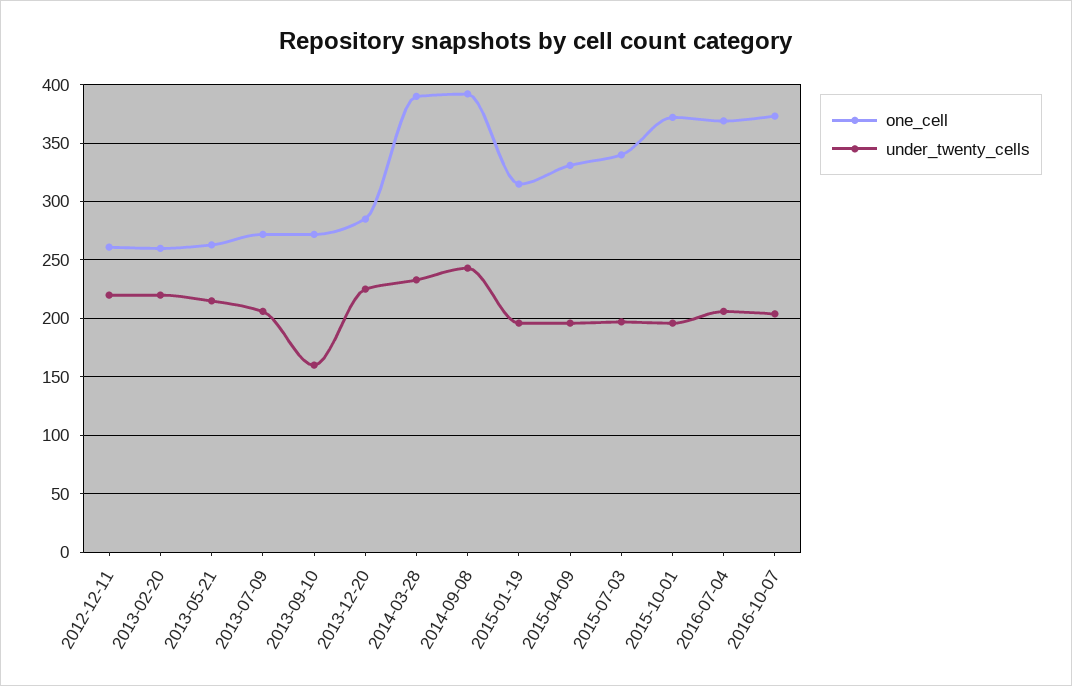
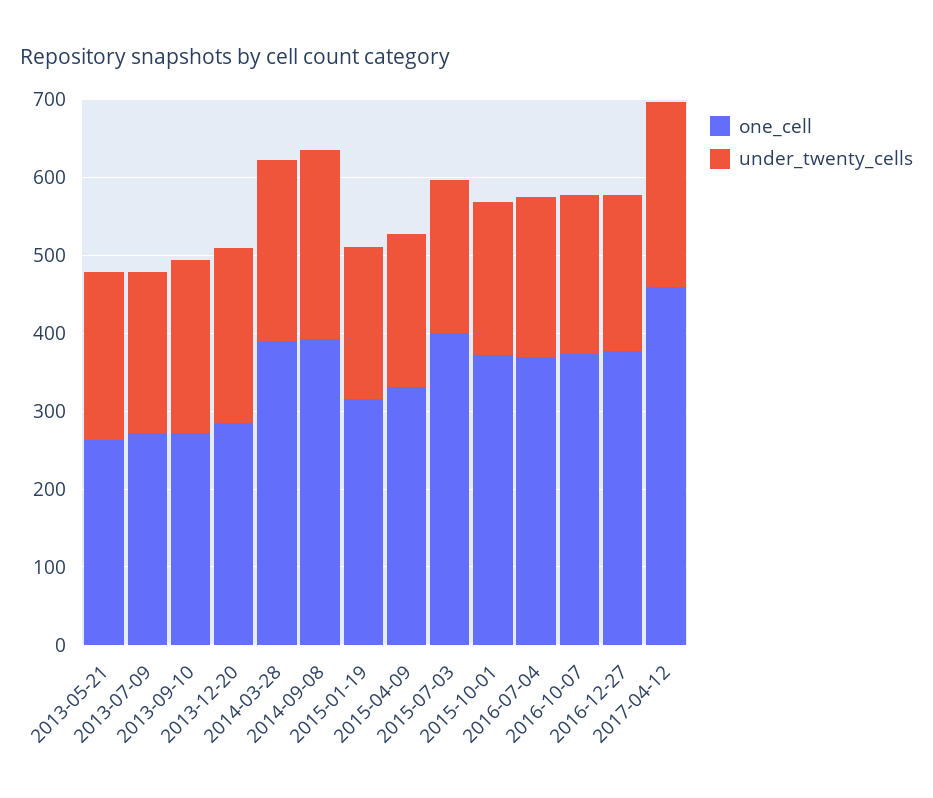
one_cell, 2012-12-11: 260 -> none
under_twenty_cells, 2012-12-11: 220 -> none
one_cell, 2013-02-20: 260 -> none
under_twenty_cells, 2013-02-20: 220 -> none
under_twenty_cells, 2013-09-10: 160 -> 220
one_cell, 2015-07-03: 340 -> 400
one_cell, 2016-12-27: none -> 380
under_twenty_cells, 2016-12-27: none -> 200
one_cell, 2017-04-12: none -> 460
under_twenty_cells, 2017-04-12: none -> 240

